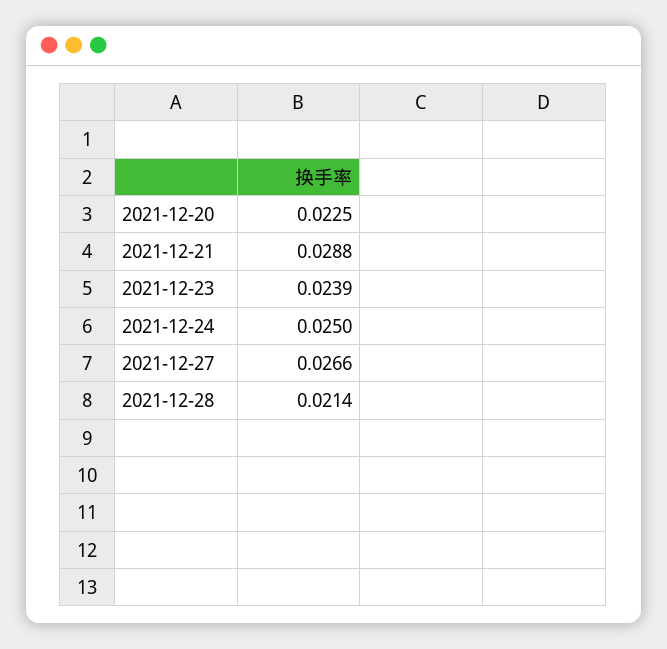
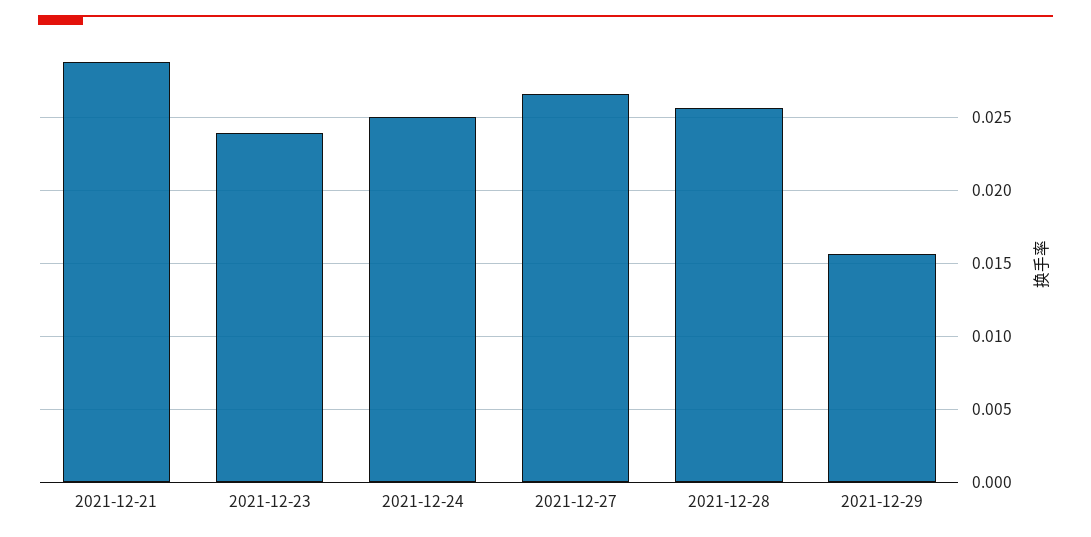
2021-12-20: 0.0225 -> none
2021-12-28: 0.0214 -> 0.0255
2021-12-29: none -> 0.0155

